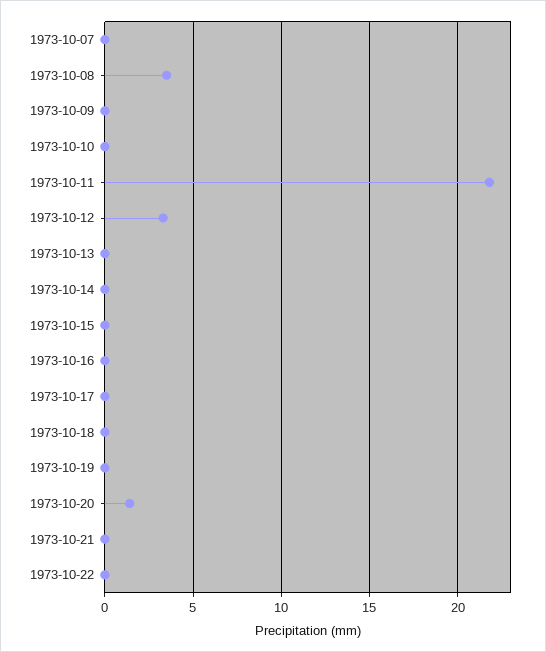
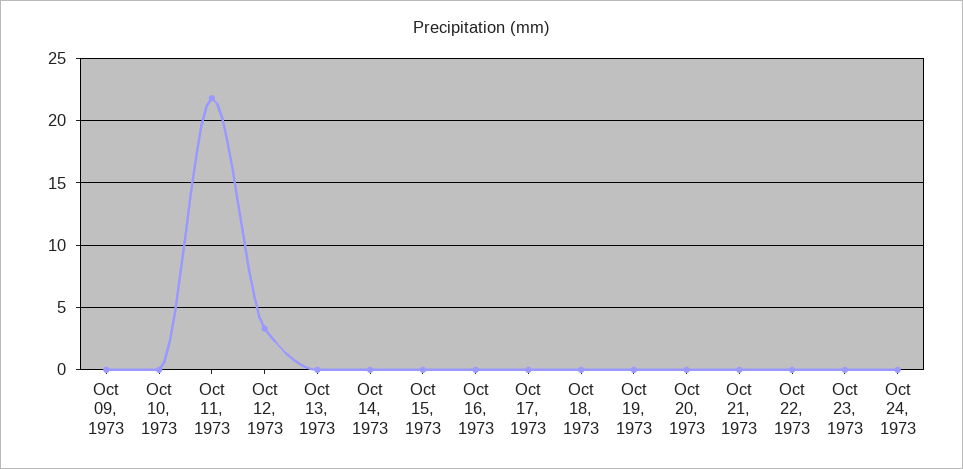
1973-10-07: 0 -> none
1973-10-08: 3.5 -> none
1973-10-20: 1.5 -> 0
Oct 23, 1973: none -> 0
Oct 24, 1973: none -> 0

